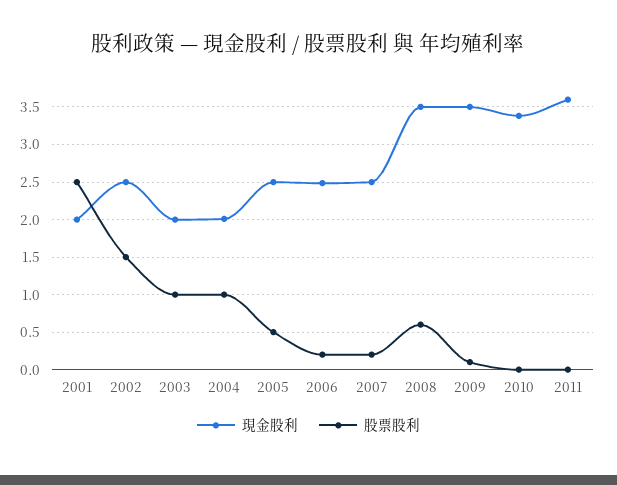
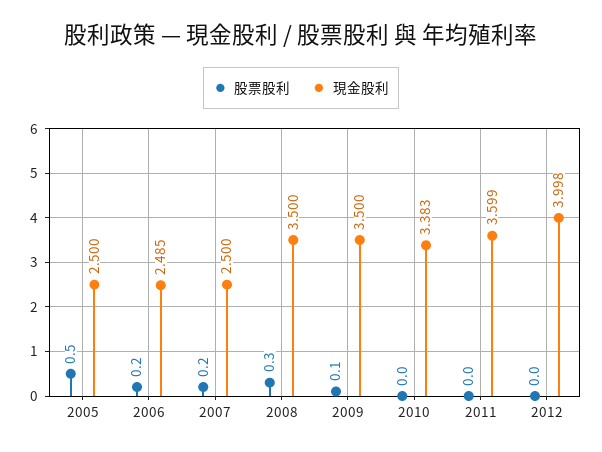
現金股利, 2001: 2 -> none
股票股利, 2001: 2.5 -> none
現金股利, 2002: 2.5 -> none
股票股利, 2002: 1.5 -> none
現金股利, 2003: 2 -> none
股票股利, 2003: 1 -> none
現金股利, 2004: 2 -> none
股票股利, 2004: 1 -> none
股票股利, 2008: 0.6 -> 0.3
股票股利, 2012: none -> 0
現金股利, 2012: none -> 3.998

